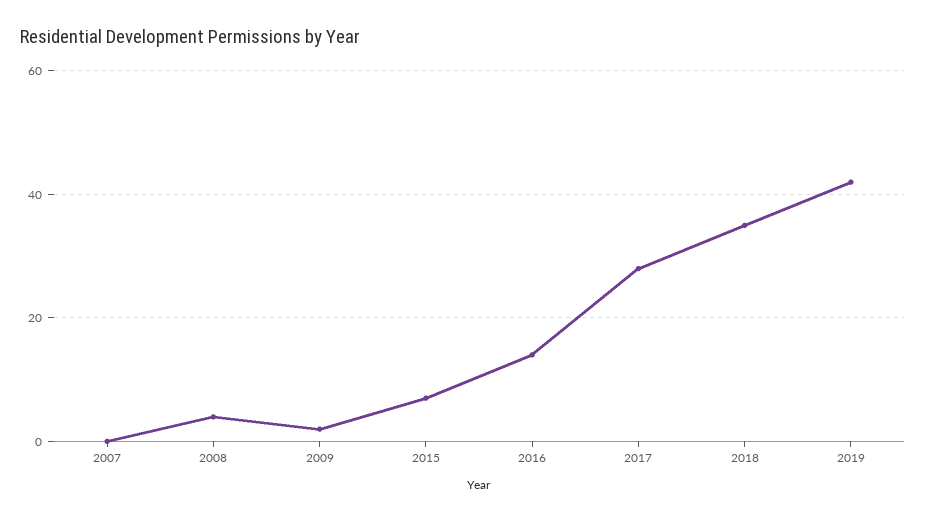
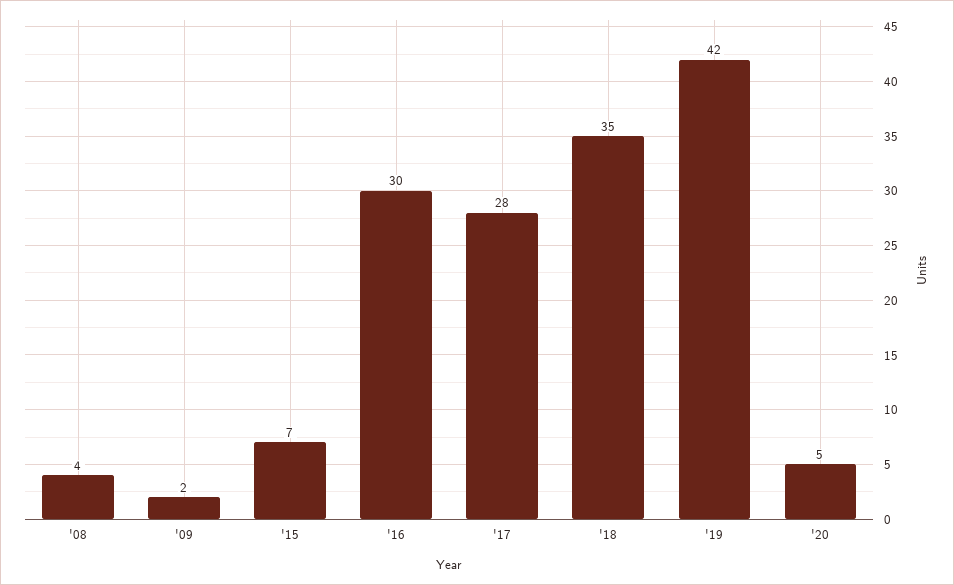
2007: 0 -> none
2016: 15 -> 30
'20: none -> 5

